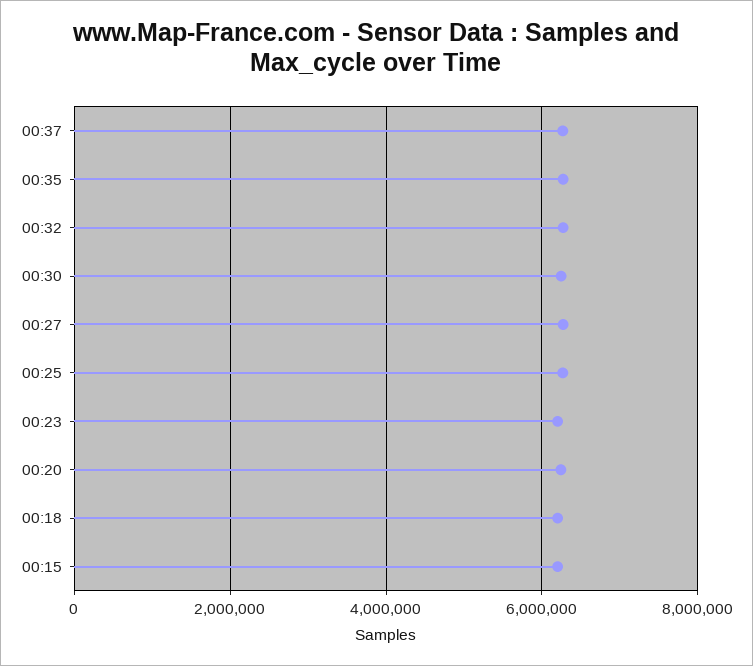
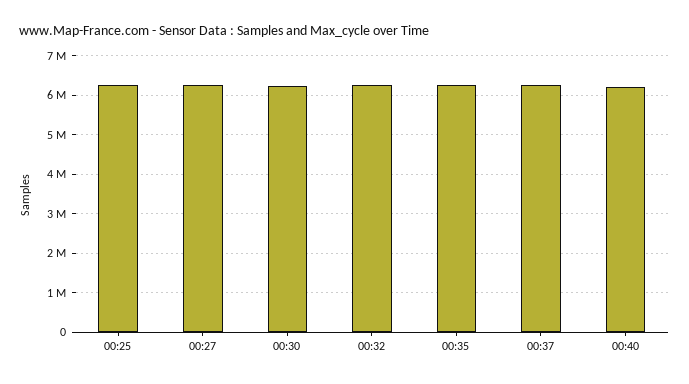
00:23: 6200000 -> none
00:20: 6200000 -> none
00:18: 6200000 -> none
00:15: 6200000 -> none
00:40: none -> 6200000

